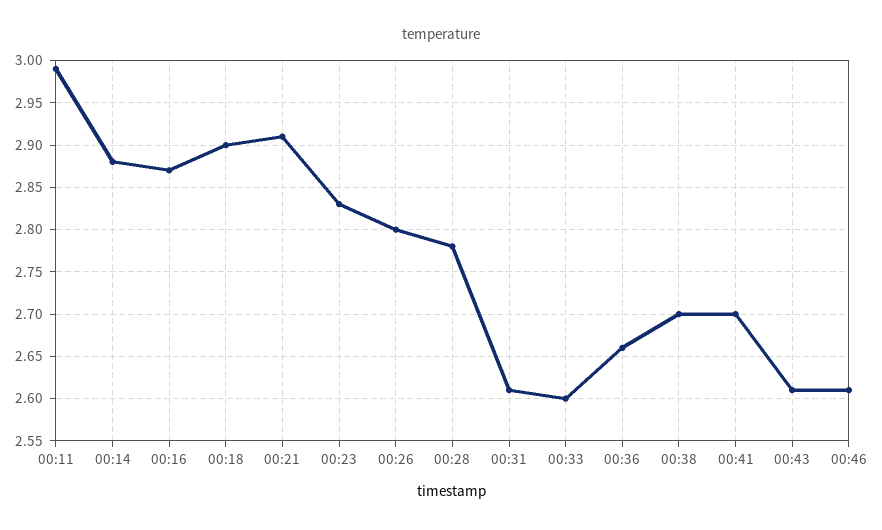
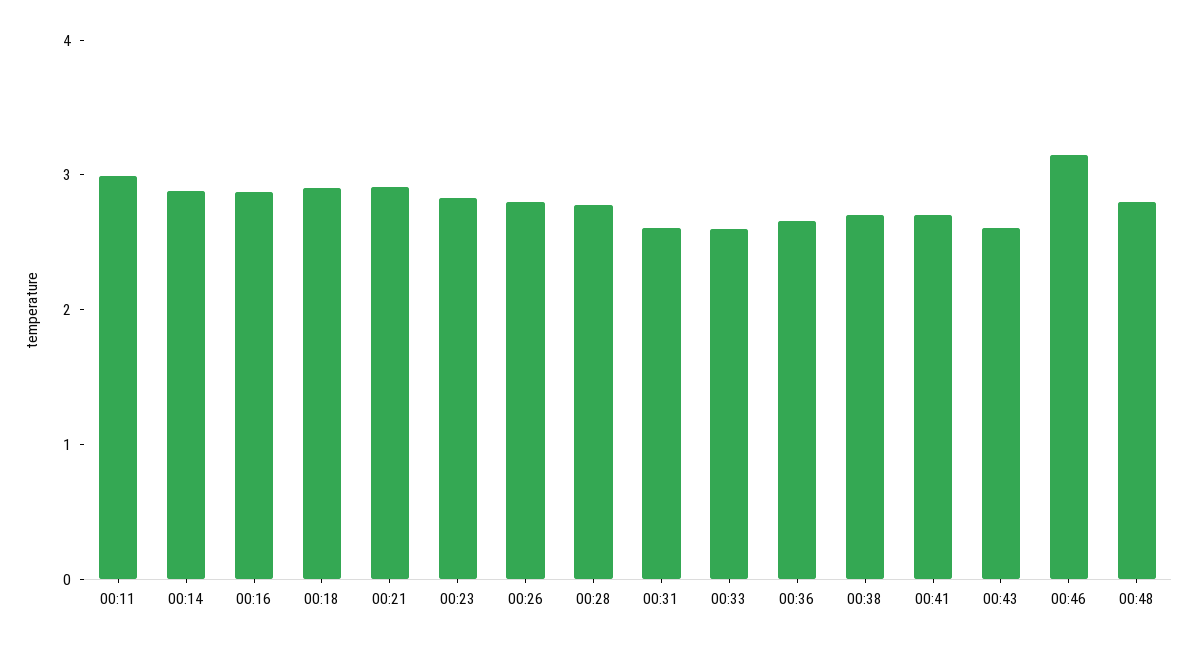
00:46: 2.61 -> 3.2
00:48: none -> 2.8

